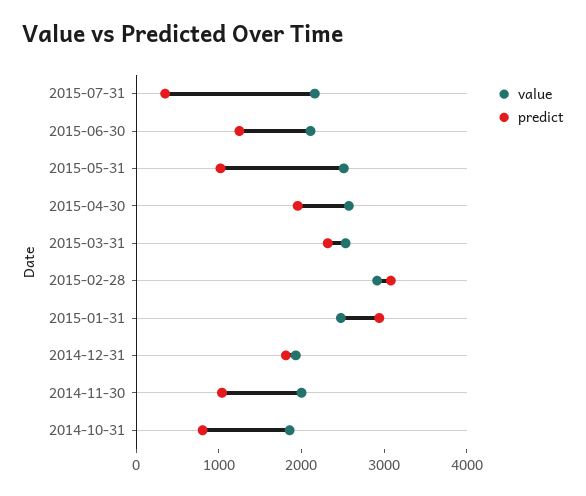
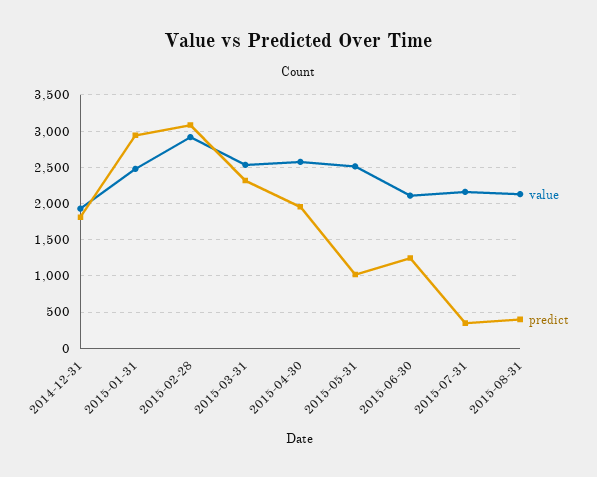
value, 2014-11-30: 2000 -> none
predict, 2014-11-30: 1000 -> none
value, 2014-10-31: 1800 -> none
predict, 2014-10-31: 800 -> none
value, 2015-08-31: none -> 2100
predict, 2015-08-31: none -> 400

